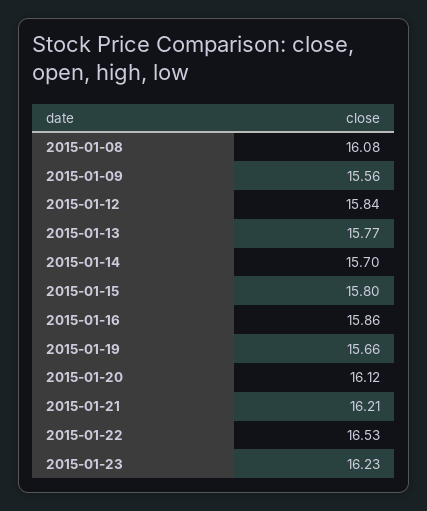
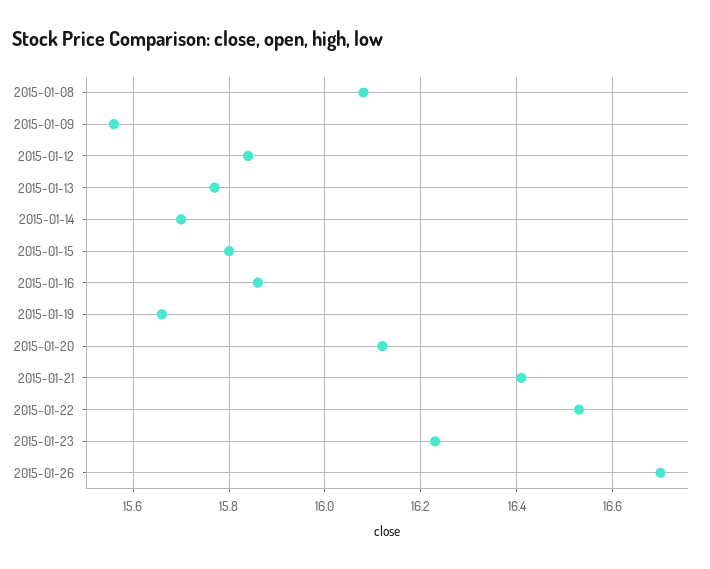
2015-01-21: 16.21 -> 16.4
2015-01-26: none -> 16.7

